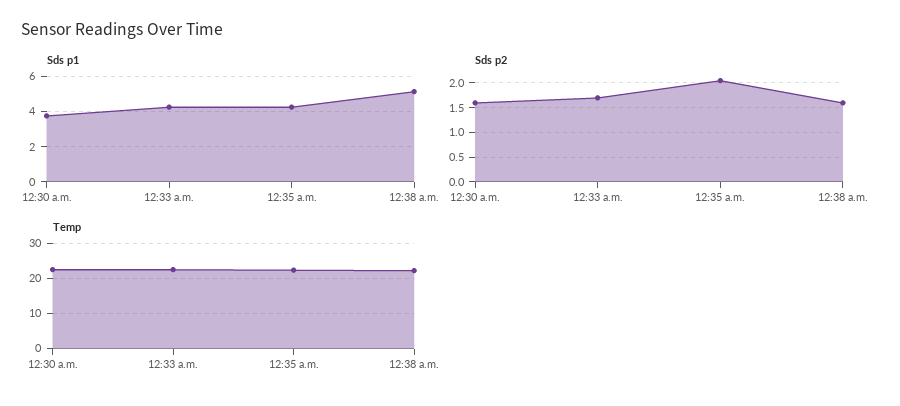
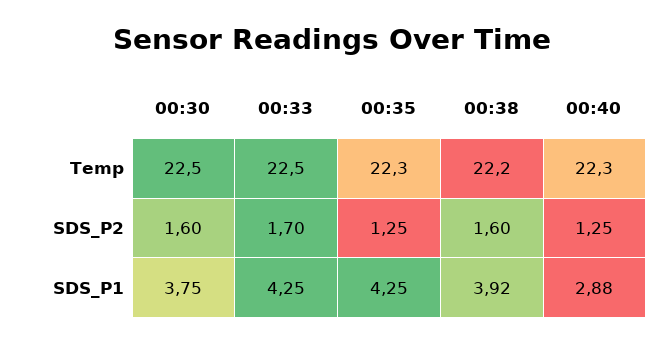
Sds p1, 12:38 a.m.: 5 -> 3.92
Sds p2, 12:35 a.m.: 2 -> 1.25
Temp, 00:40: none -> 22.3
Sds p2, 00:40: none -> 1.25
Sds p1, 00:40: none -> 2.88

